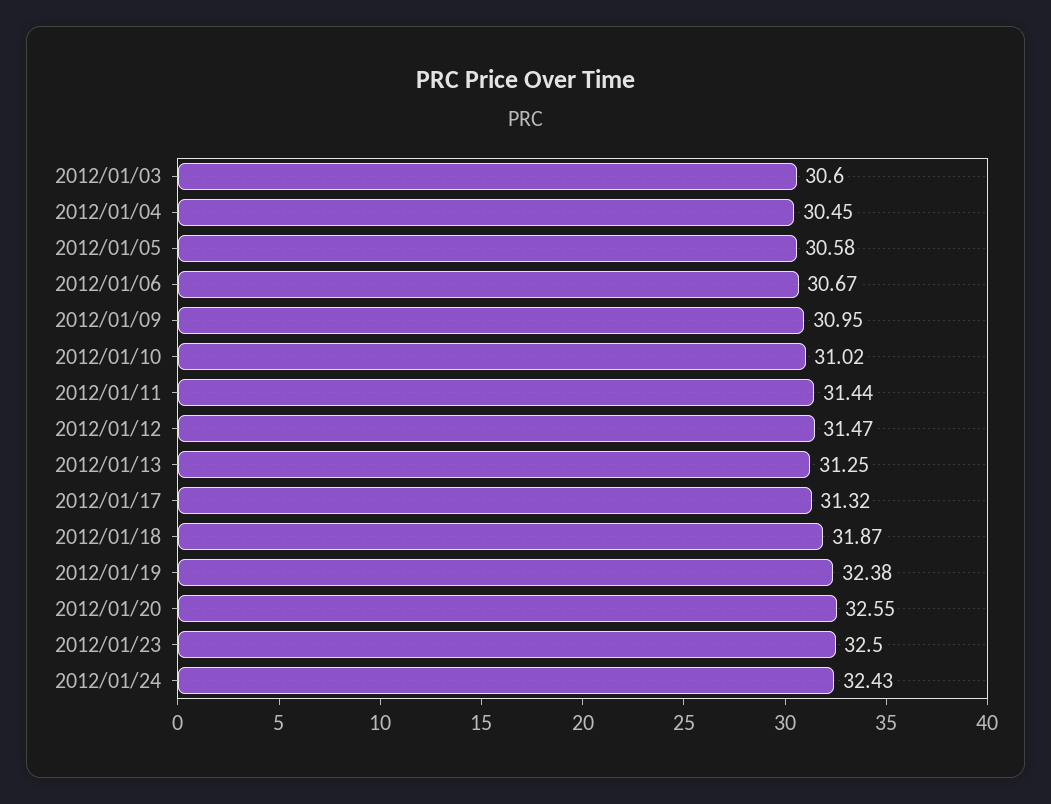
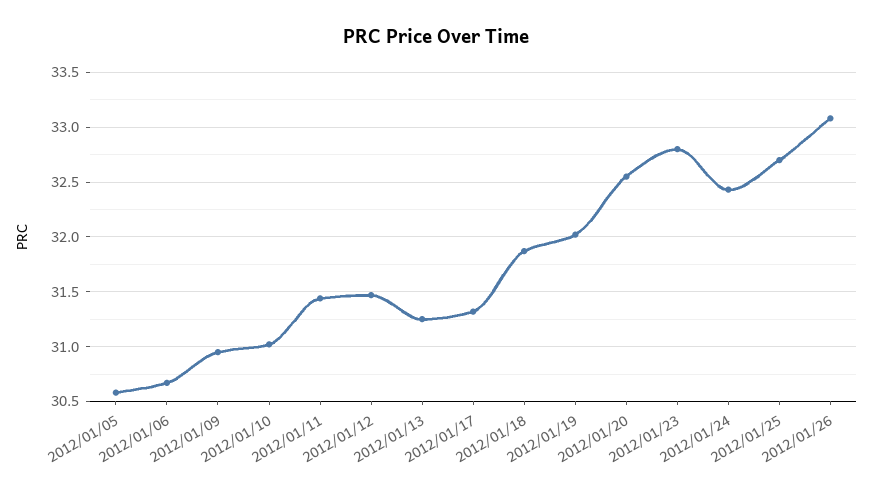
2012/01/03: 30.6 -> none
2012/01/04: 30.45 -> none
2012/01/19: 32.38 -> 32
2012/01/23: 32.5 -> 32.8
2012/01/25: none -> 32.7
2012/01/26: none -> 33.1

